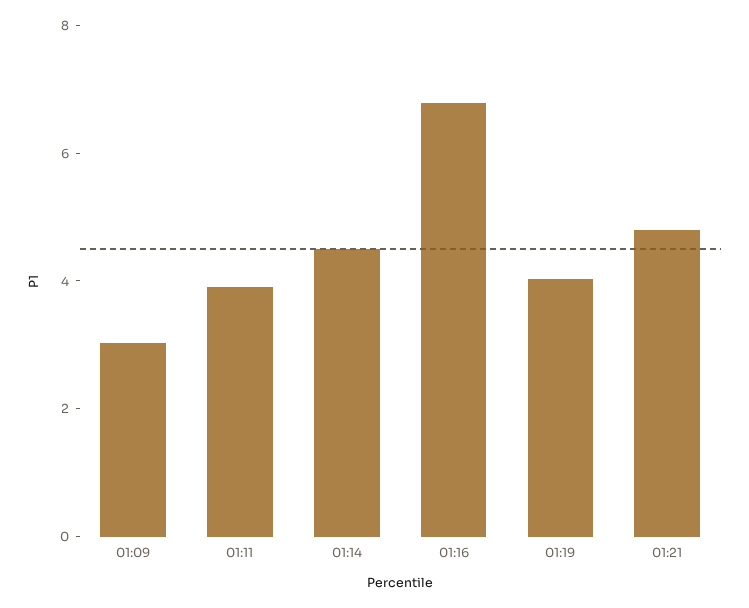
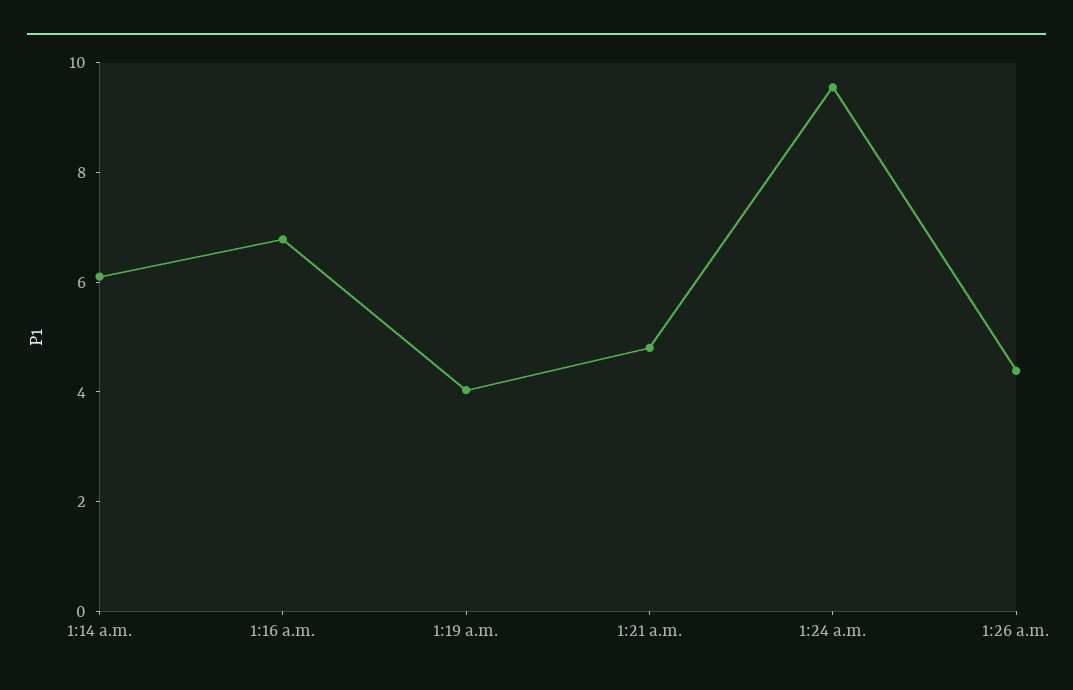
01:09: 3 -> none
01:11: 4 -> none
01:14: 4.5 -> 6
1:24 a.m.: none -> 9.5
1:26 a.m.: none -> 4.5

